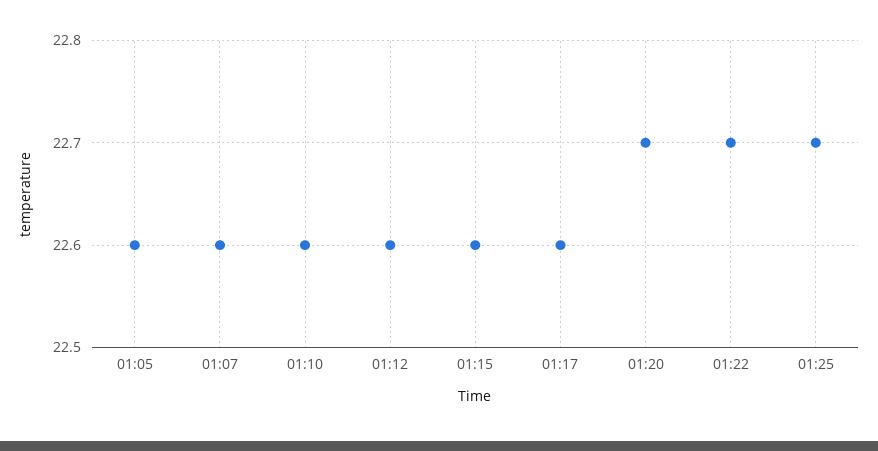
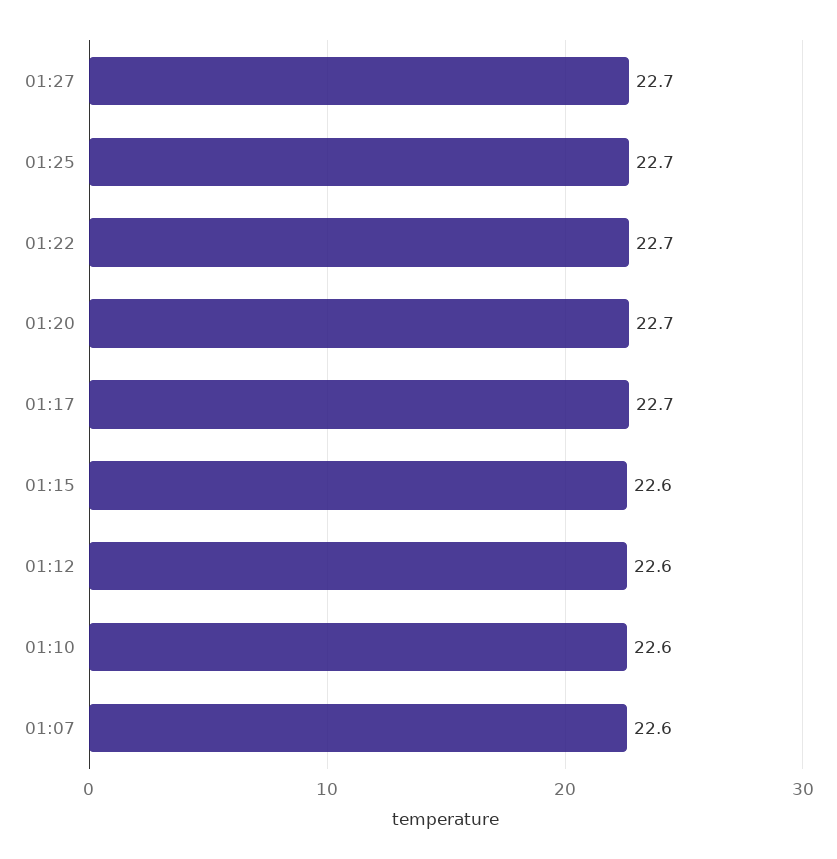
01:05: 22.6 -> none
01:17: 22.6 -> 22.7
01:27: none -> 22.7

